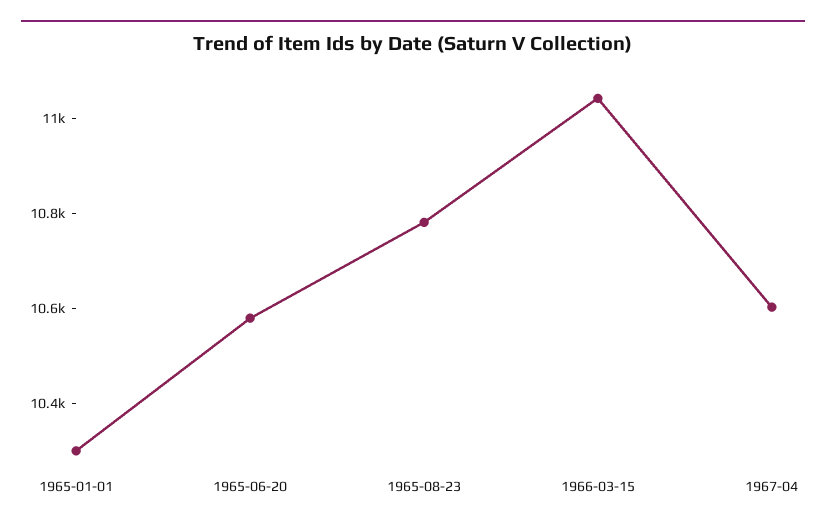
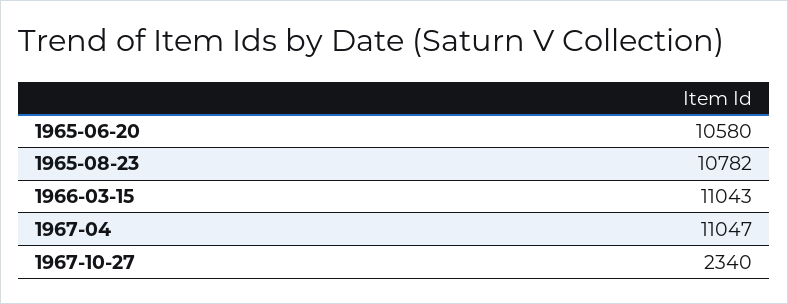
1965-01-01: 10300 -> none
1967-04: 10600 -> 11047
1967-10-27: none -> 2340

